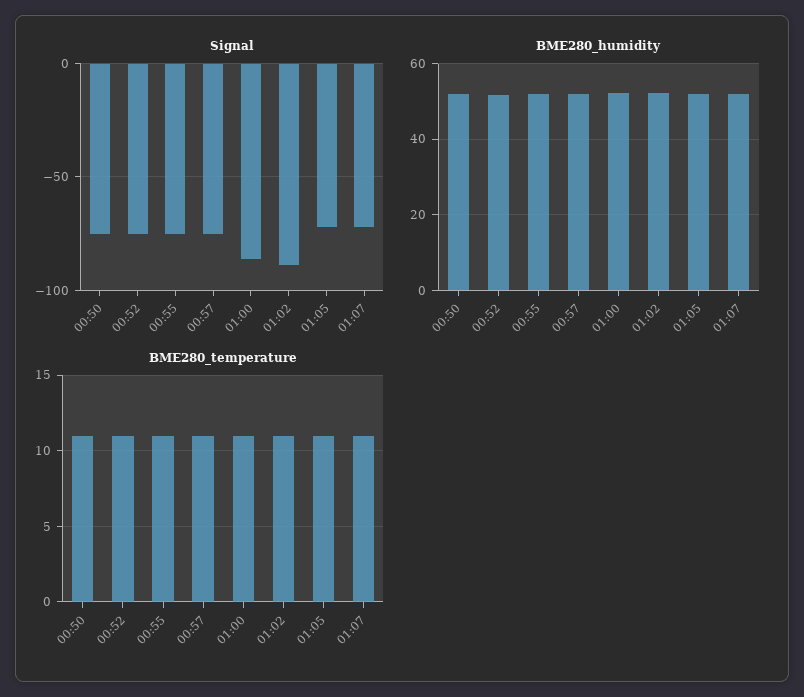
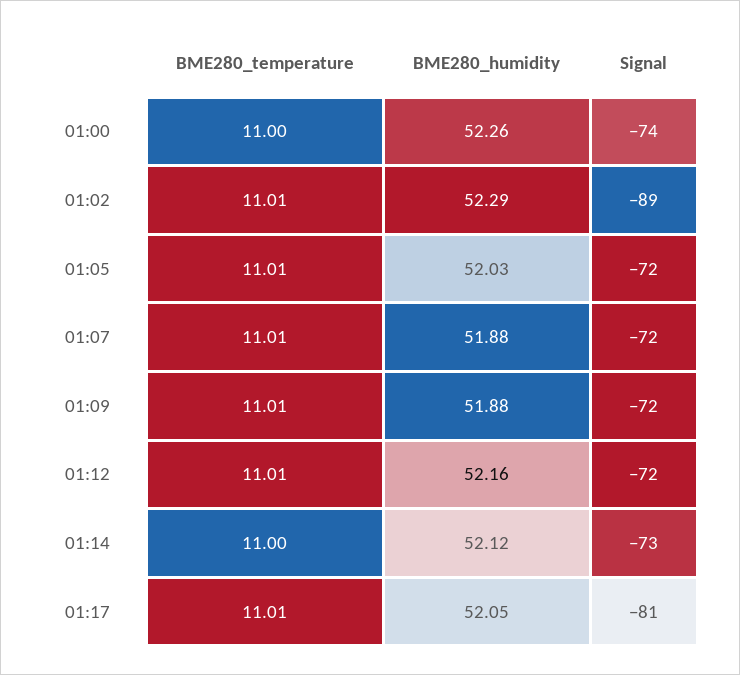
Signal, 00:50: -75 -> none
Signal, 00:52: -75 -> none
Signal, 00:55: -75 -> none
Signal, 00:57: -75 -> none
Signal, 01:00: -85 -> -74
BME280_humidity, 00:50: 52 -> none
BME280_humidity, 00:52: 52 -> none
BME280_humidity, 00:55: 52 -> none
BME280_humidity, 00:57: 52 -> none
BME280_temperature, 00:50: 11 -> none
BME280_temperature, 00:52: 11 -> none
BME280_temperature, 00:55: 11 -> none
BME280_temperature, 00:57: 11 -> none
BME280_temperature, 01:09: none -> 11.01
BME280_humidity, 01:09: none -> 51.88
Signal, 01:09: none -> -72
BME280_temperature, 01:12: none -> 11.01
BME280_humidity, 01:12: none -> 52.16
Signal, 01:12: none -> -72
BME280_temperature, 01:14: none -> 11
BME280_humidity, 01:14: none -> 52.12
Signal, 01:14: none -> -73
BME280_temperature, 01:17: none -> 11.01
BME280_humidity, 01:17: none -> 52.05
Signal, 01:17: none -> -81

